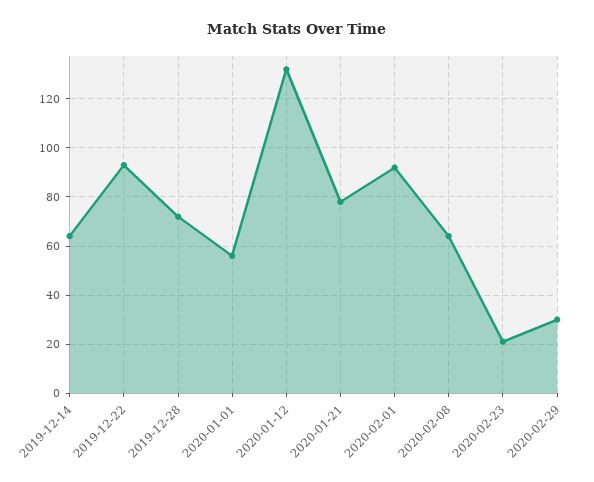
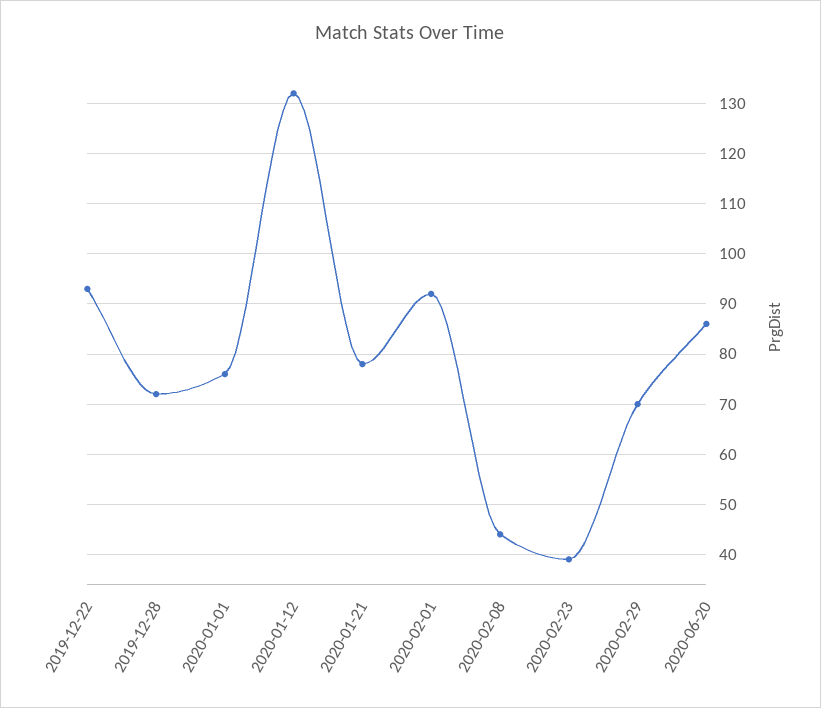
2019-12-14: 65 -> none
2020-01-01: 55 -> 75
2020-02-08: 65 -> 45
2020-02-23: 20 -> 40
2020-02-29: 30 -> 70
2020-06-20: none -> 85

